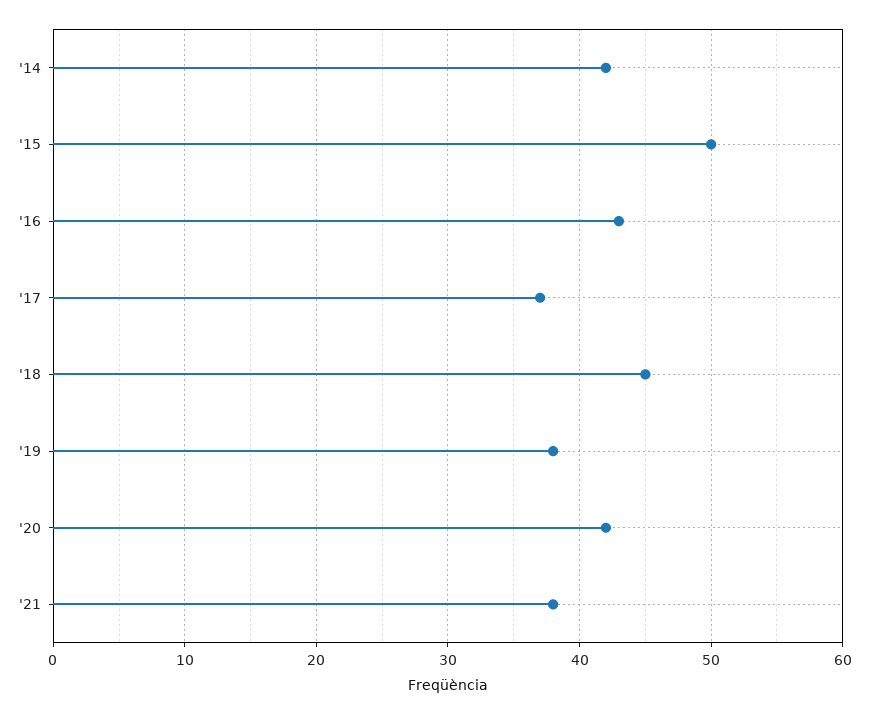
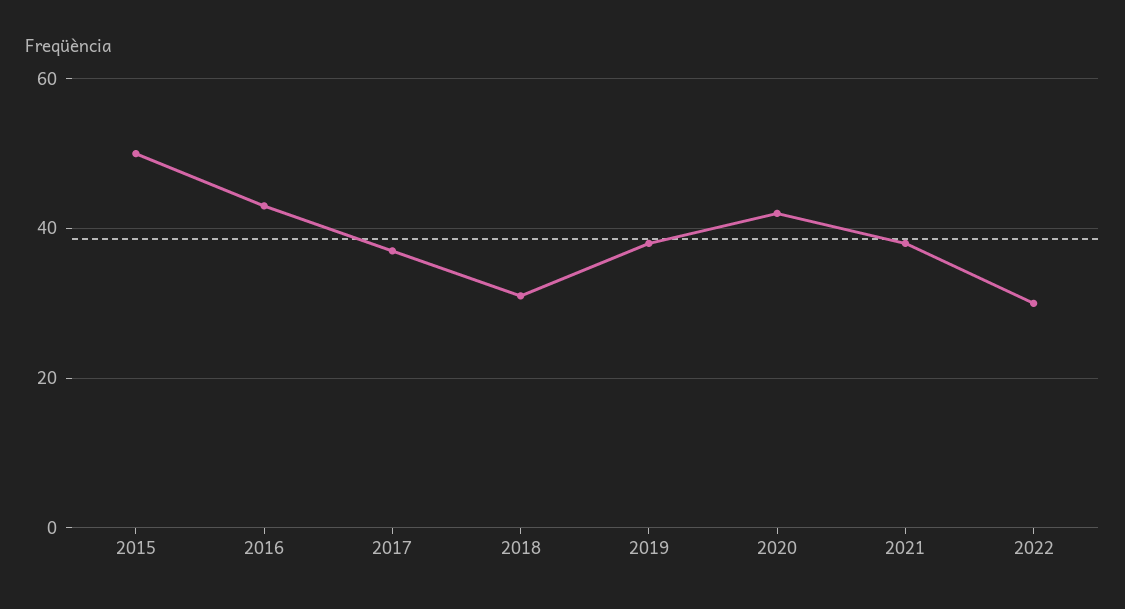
'14: 42 -> none
'18: 45 -> 30
2022: none -> 30

